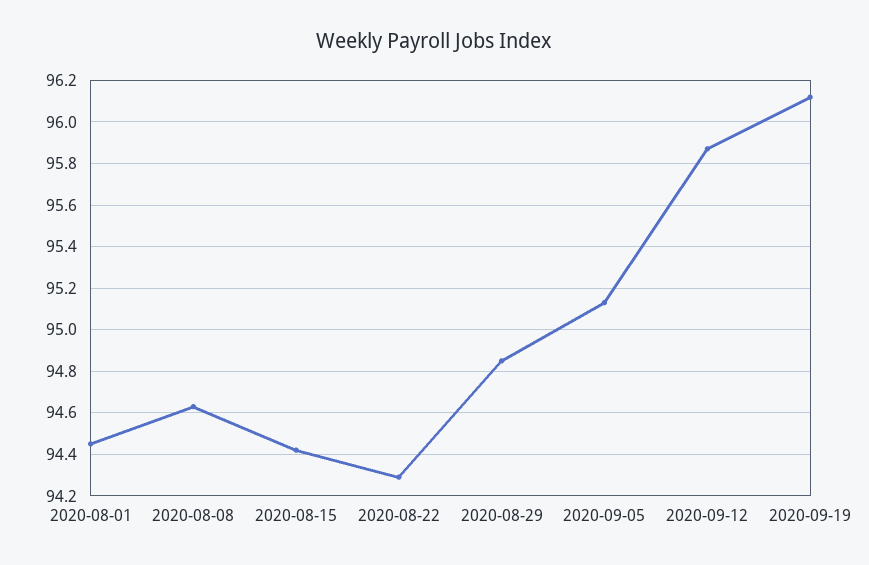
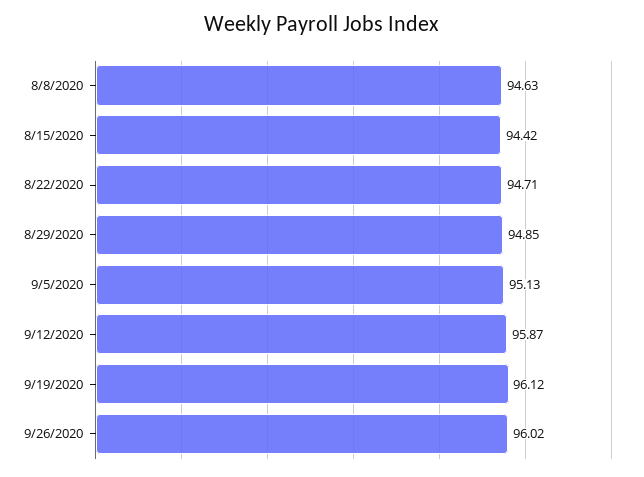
2020-08-01: 94.45 -> none
2020-08-22: 94.3 -> 94.71
9/26/2020: none -> 96.02

